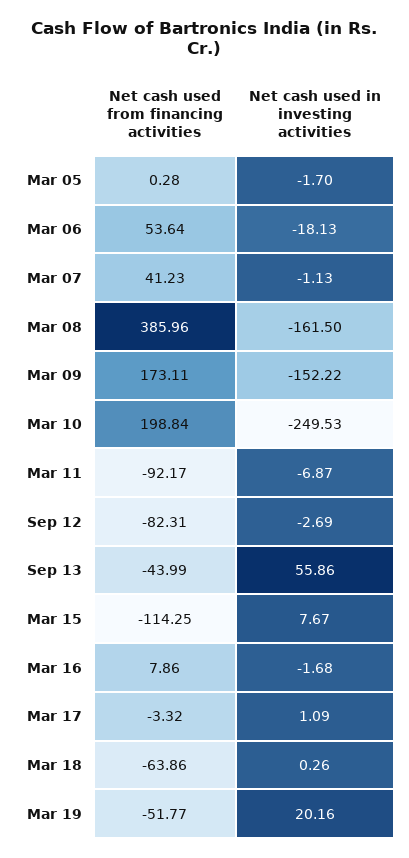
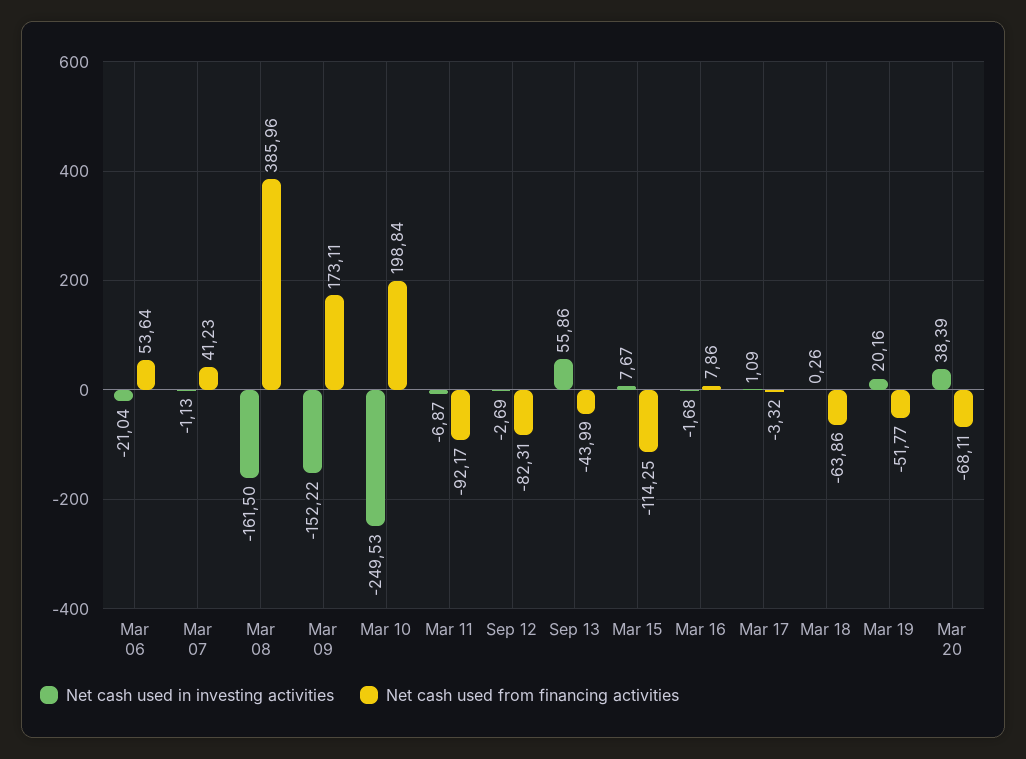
Net cash used from financing activities, Mar 05: 0.28 -> none
Net cash used in investing activities, Mar 05: -1.7 -> none
Net cash used in investing activities, Mar 06: -18.13 -> -21.04
Net cash used in investing activities, Mar 20: none -> 38.39
Net cash used from financing activities, Mar 20: none -> -68.11

